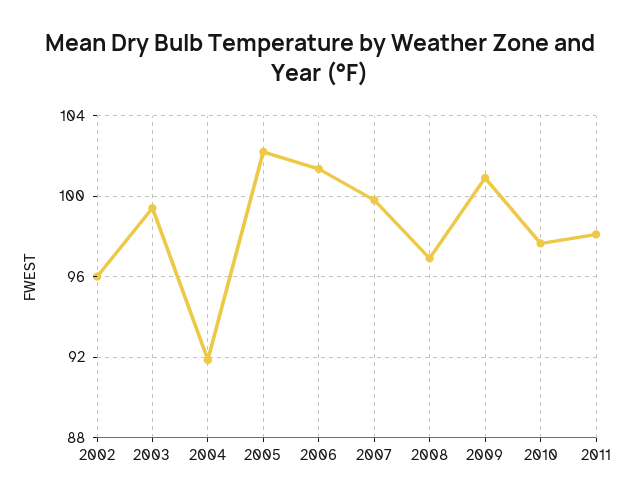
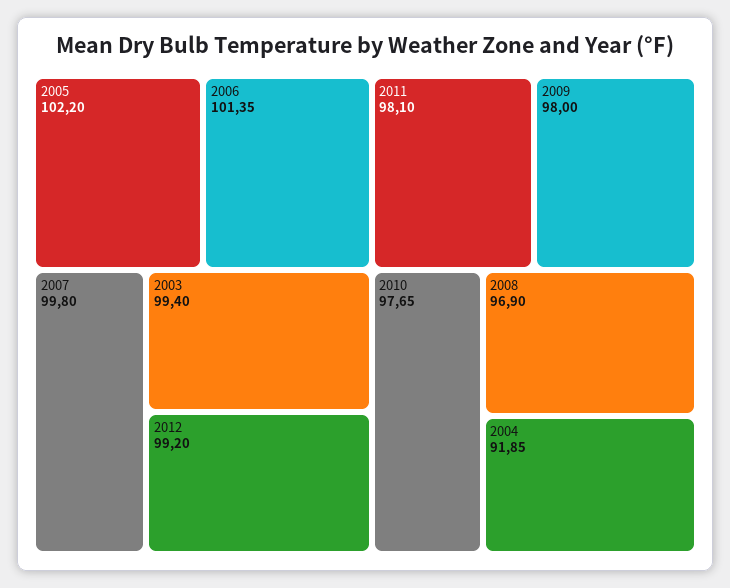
2002: 96 -> none
2009: 101 -> 98
2012: none -> 99.2

